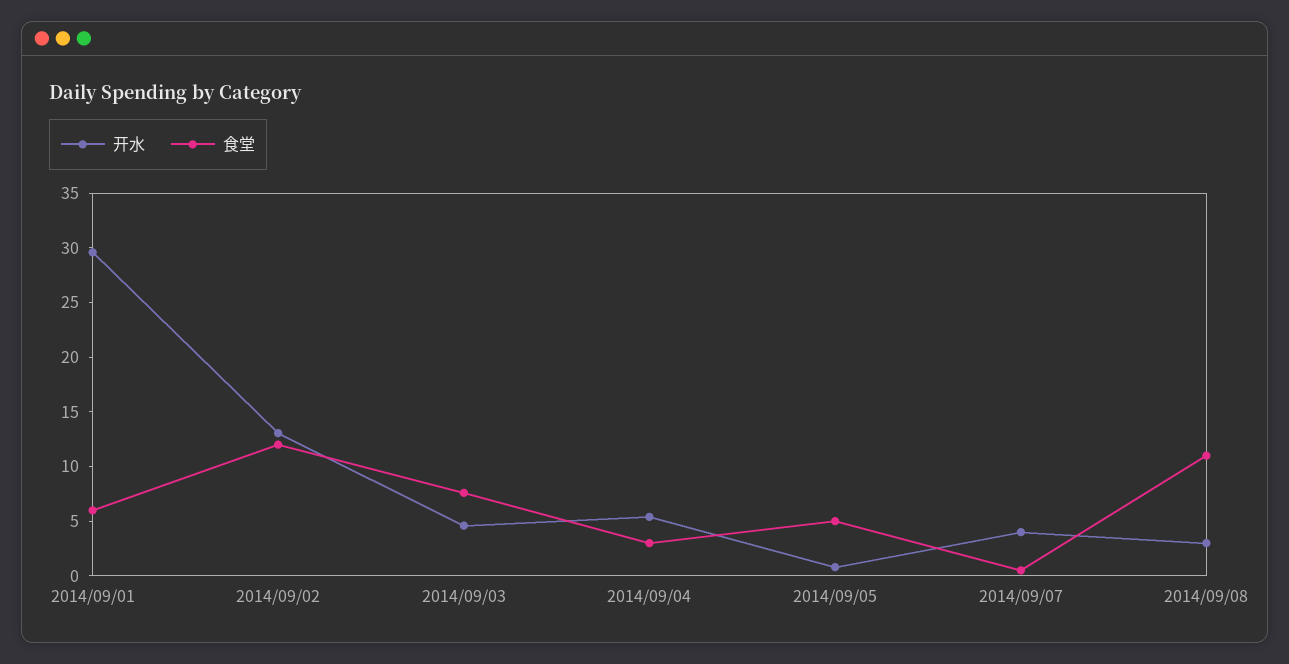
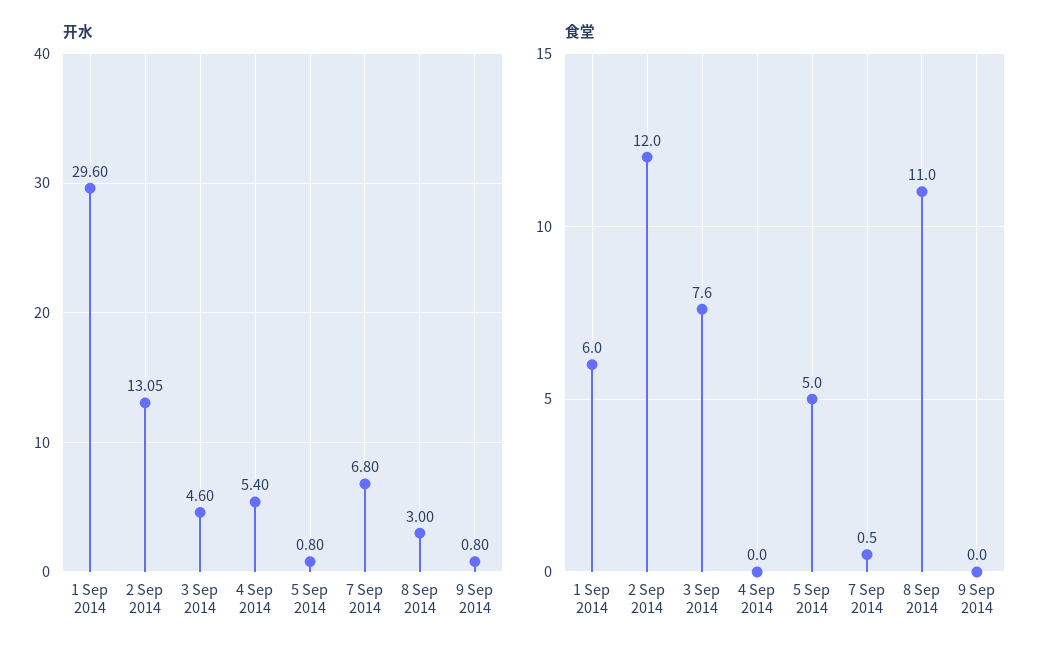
食堂, 2014/09/04: 3 -> 0
开水, 2014/09/07: 4 -> 6.8
开水, 9 Sep 2014: none -> 0.8
食堂, 9 Sep 2014: none -> 0

